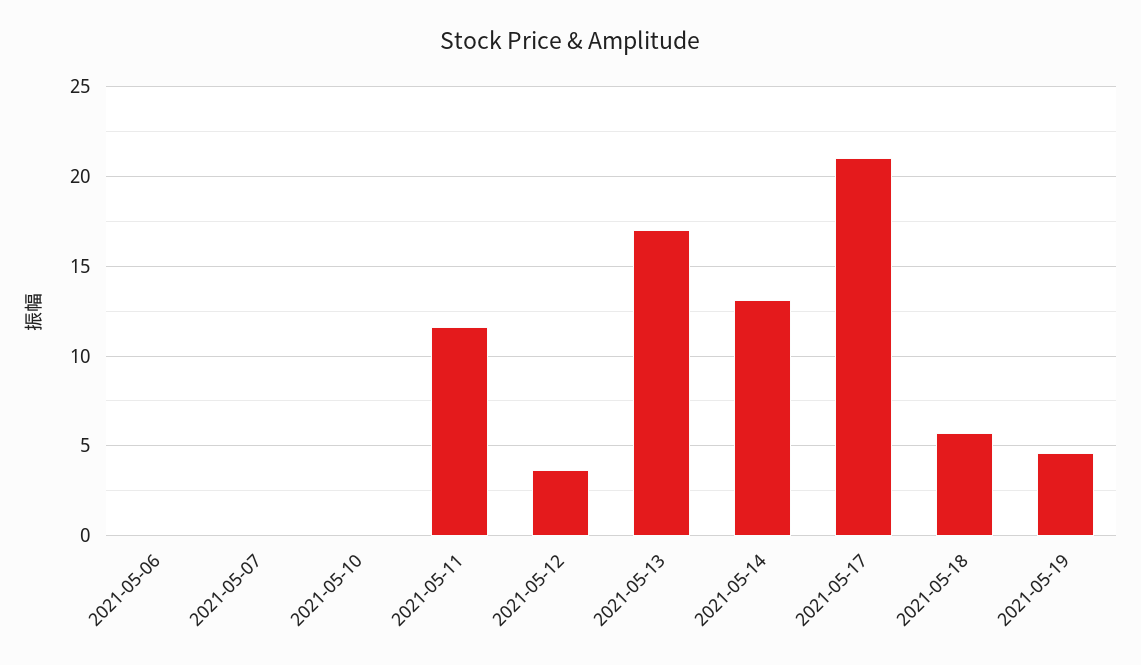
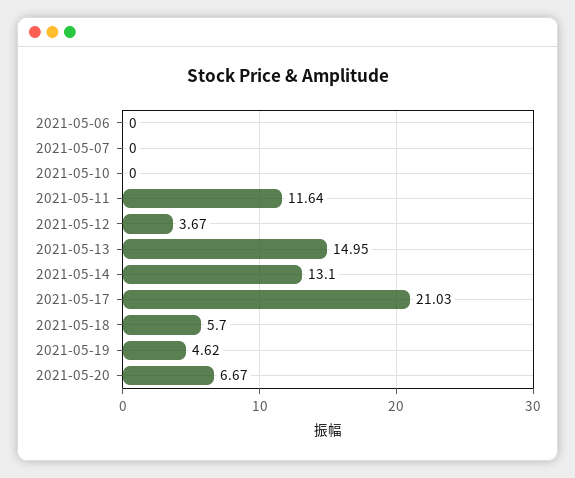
2021-05-13: 17 -> 14.95
2021-05-20: none -> 6.67

